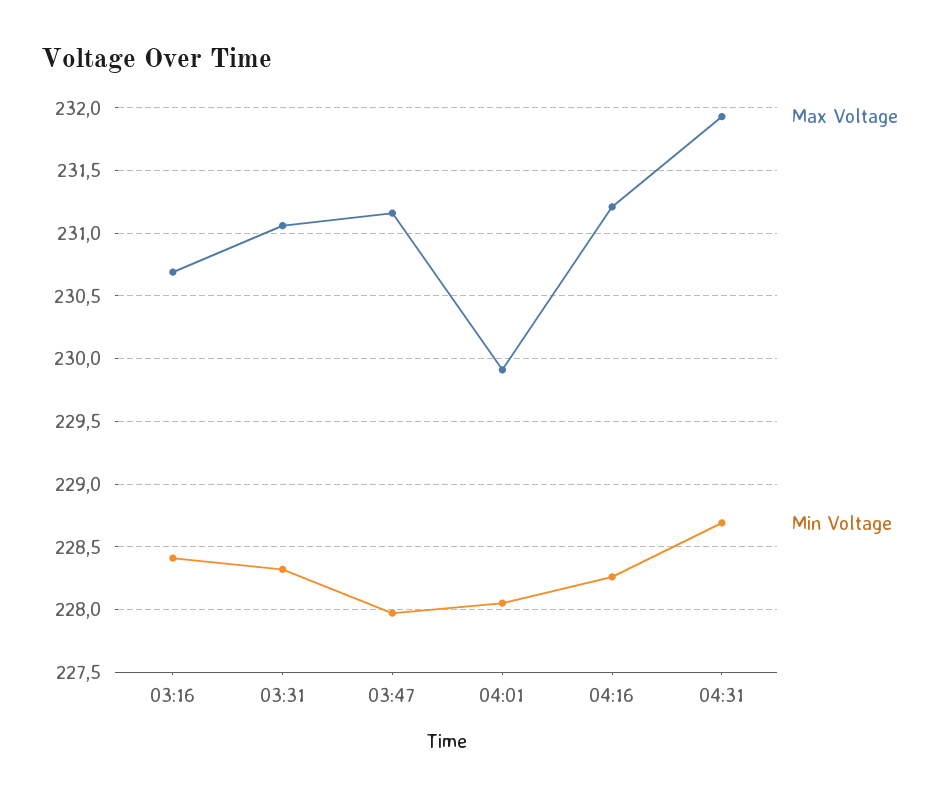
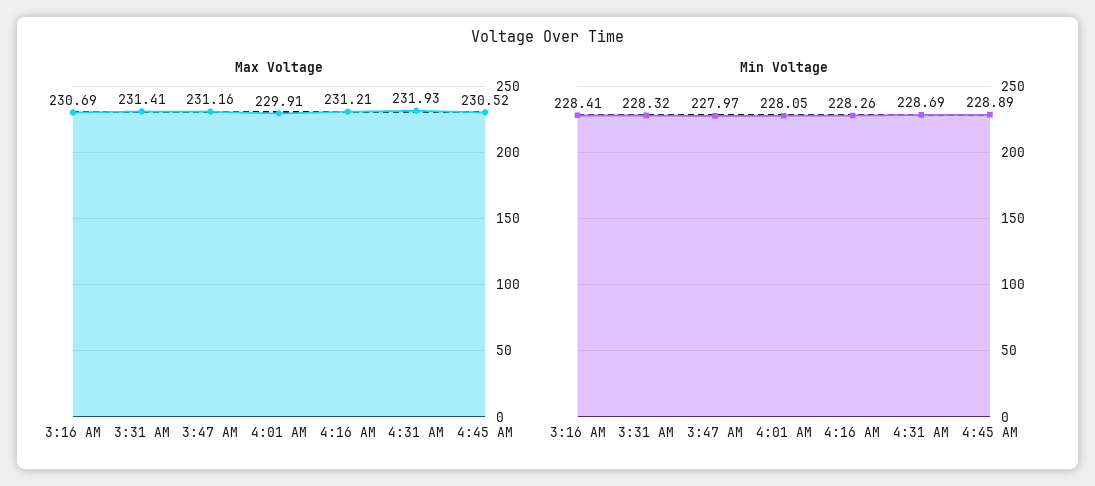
Max Voltage, 03:31: 231.05 -> 231.41
Max Voltage, 4:45 AM: none -> 230.52
Min Voltage, 4:45 AM: none -> 228.89

